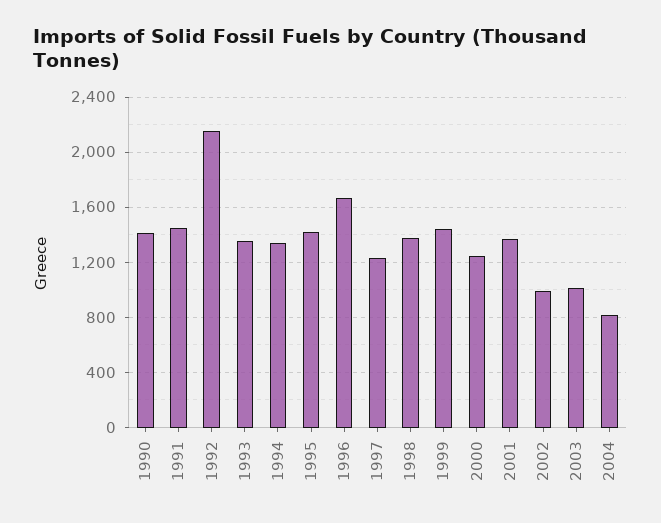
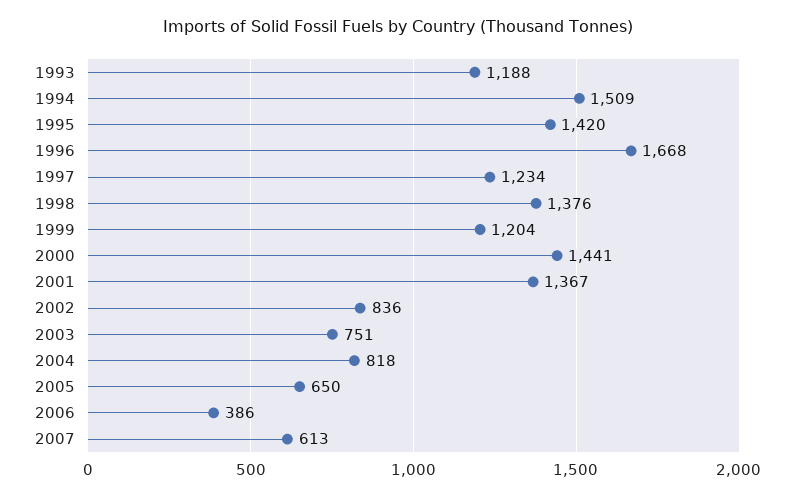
1990: 1400 -> none
1991: 1450 -> none
1992: 2150 -> none
1993: 1350 -> 1188
1994: 1350 -> 1509
1999: 1450 -> 1204
2000: 1250 -> 1441
2002: 1000 -> 836
2003: 1000 -> 751
2005: none -> 650
2006: none -> 386
2007: none -> 613

